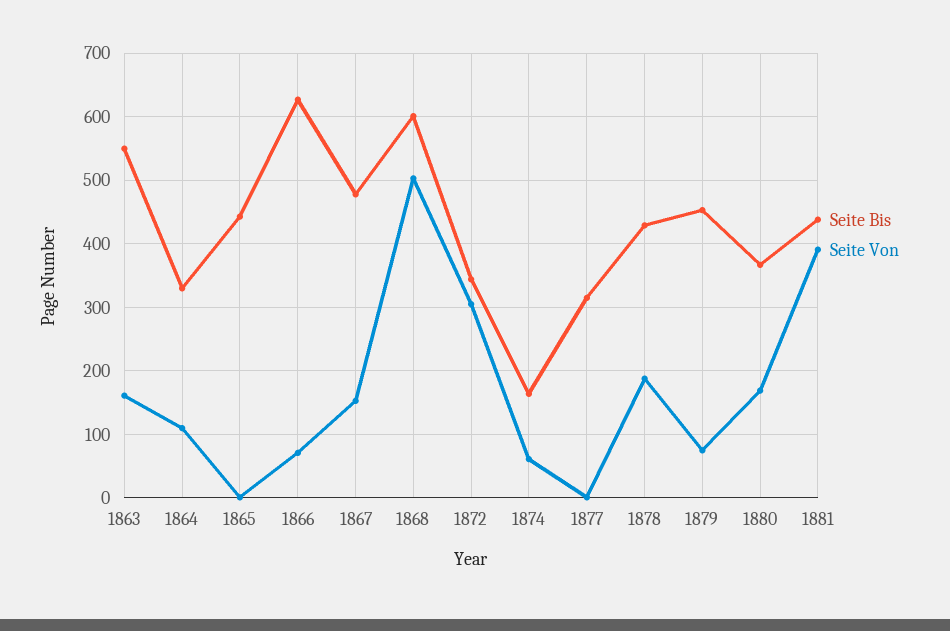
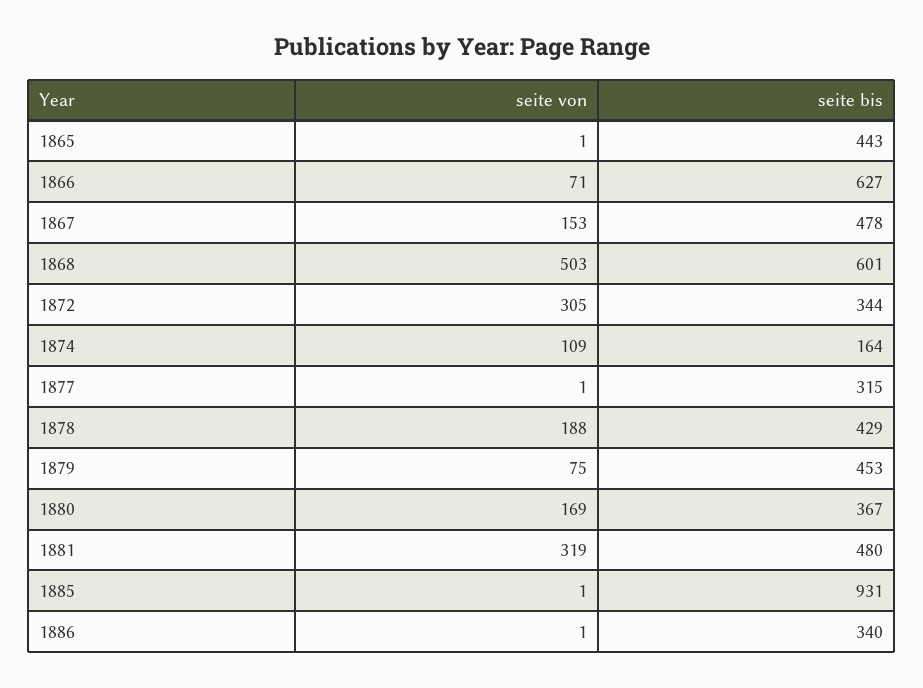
Seite Bis, 1863: 550 -> none
Seite Von, 1863: 160 -> none
Seite Bis, 1864: 330 -> none
Seite Von, 1864: 110 -> none
Seite Von, 1874: 60 -> 109
Seite Bis, 1881: 440 -> 480
Seite Von, 1881: 390 -> 319
Seite Von, 1885: none -> 1
Seite Bis, 1885: none -> 931
Seite Von, 1886: none -> 1
Seite Bis, 1886: none -> 340

